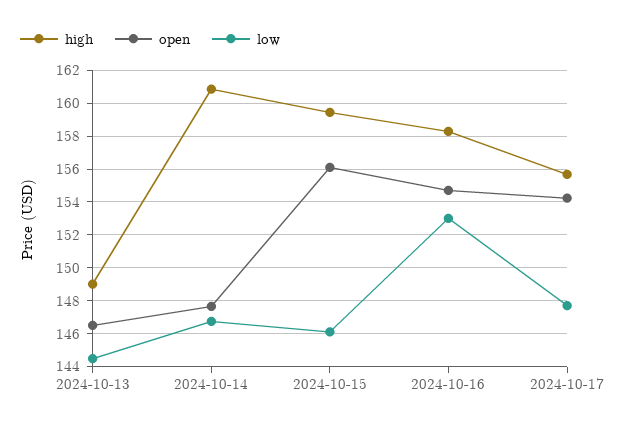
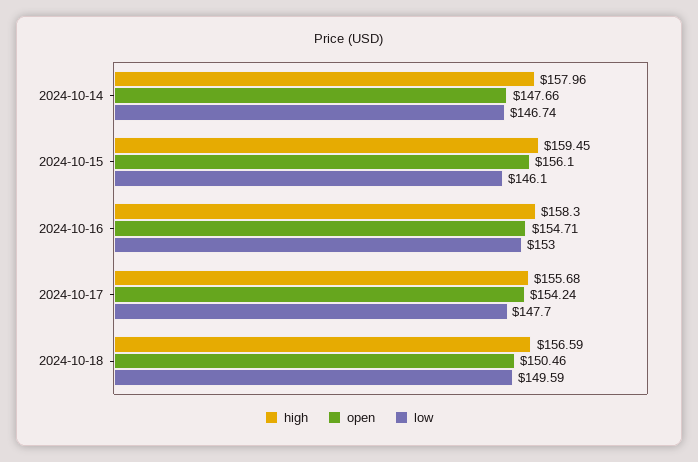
high, 2024-10-13: 149 -> none
open, 2024-10-13: 146.5 -> none
low, 2024-10-13: 144.5 -> none
high, 2024-10-14: 161 -> 157.96
high, 2024-10-18: none -> 156.59
open, 2024-10-18: none -> 150.46
low, 2024-10-18: none -> 149.59

